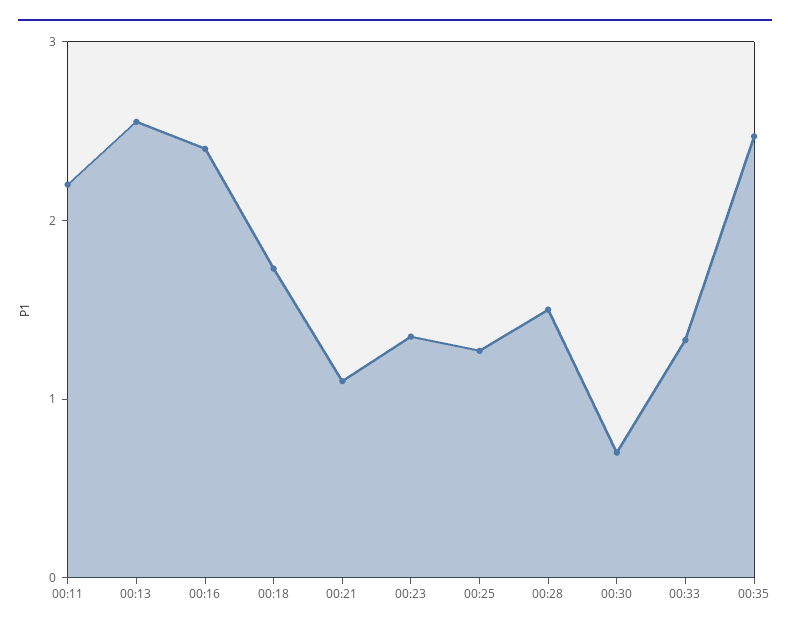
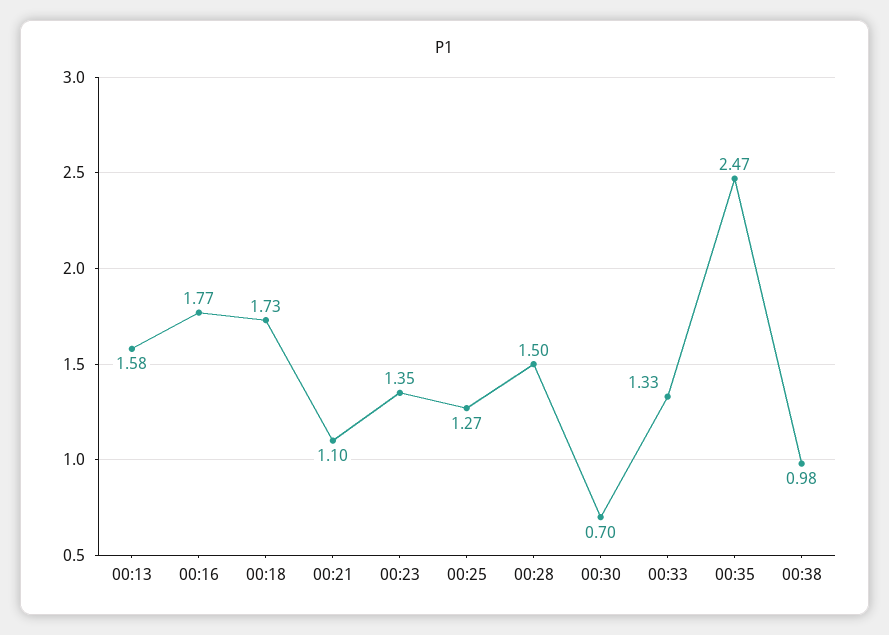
00:11: 2.2 -> none
00:13: 2.6 -> 1.58
00:16: 2.4 -> 1.77
00:38: none -> 0.98

